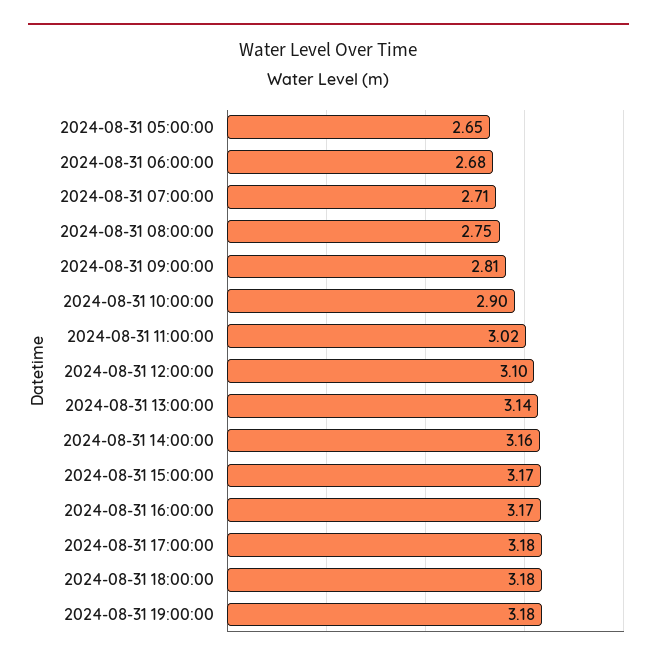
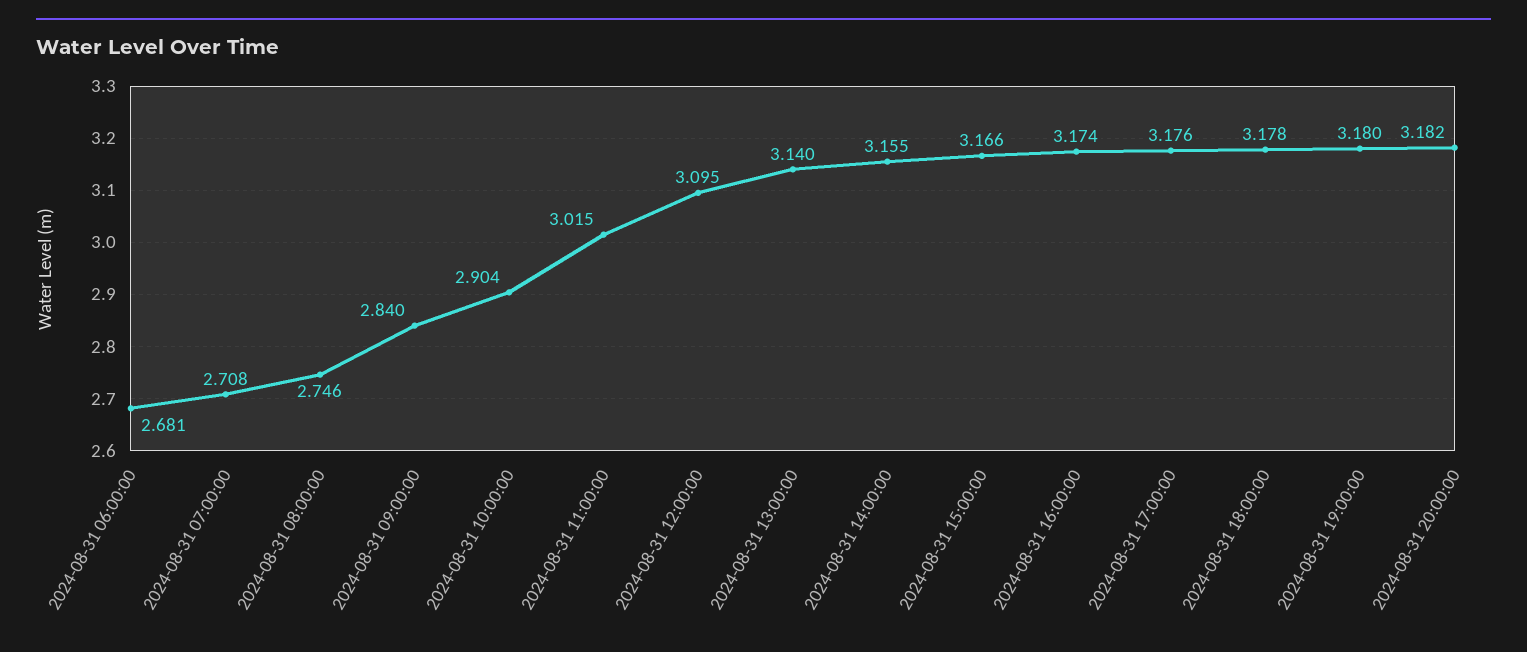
2024-08-31 05:00:00: 2.65 -> none
2024-08-31 09:00:00: 2.81 -> 2.84
2024-08-31 20:00:00: none -> 3.182

